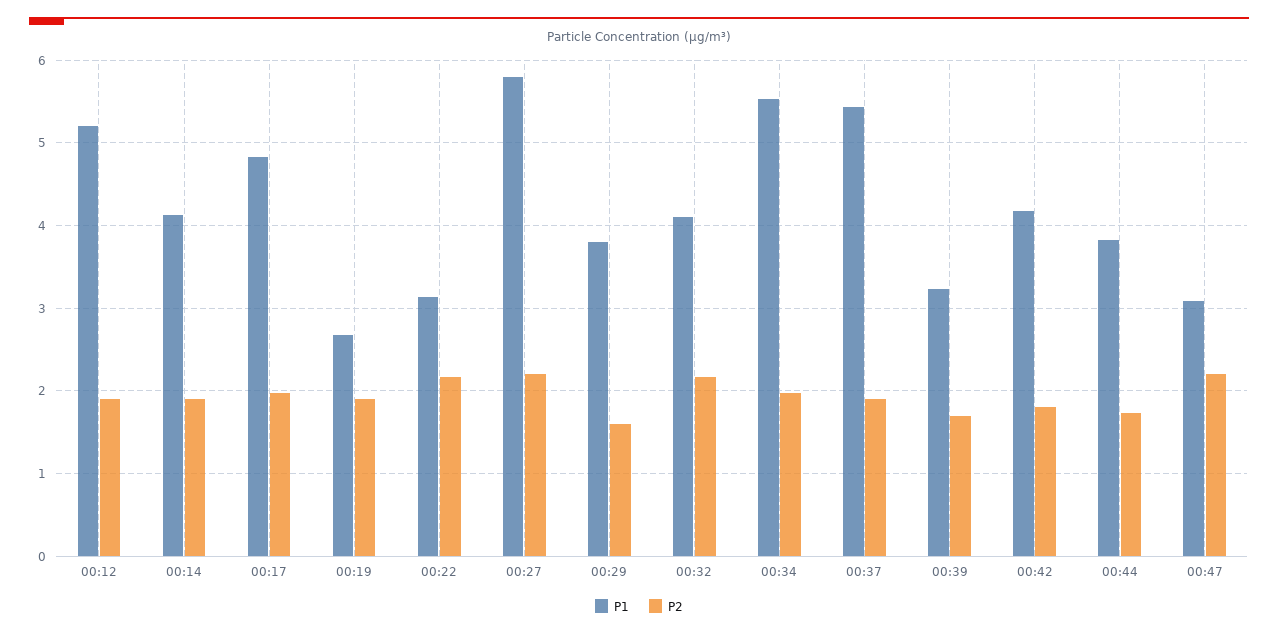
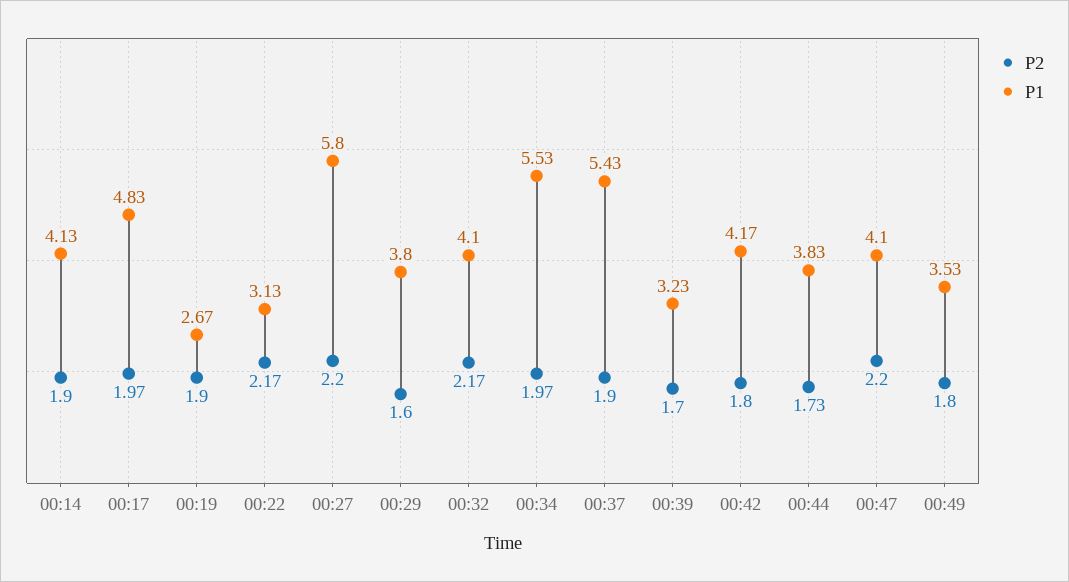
P1, 00:12: 5.2 -> none
P2, 00:12: 1.9 -> none
P1, 00:47: 3.1 -> 4.1
P2, 00:49: none -> 1.8
P1, 00:49: none -> 3.53

